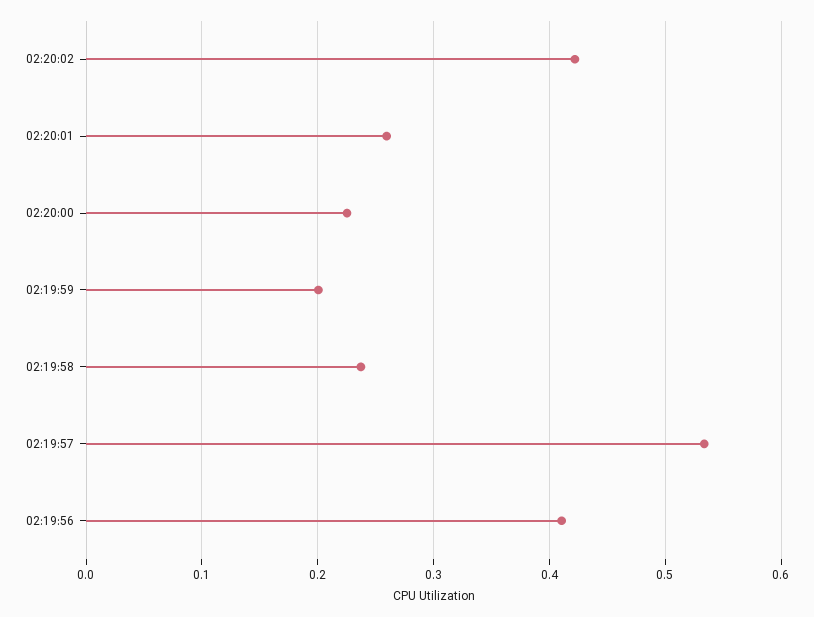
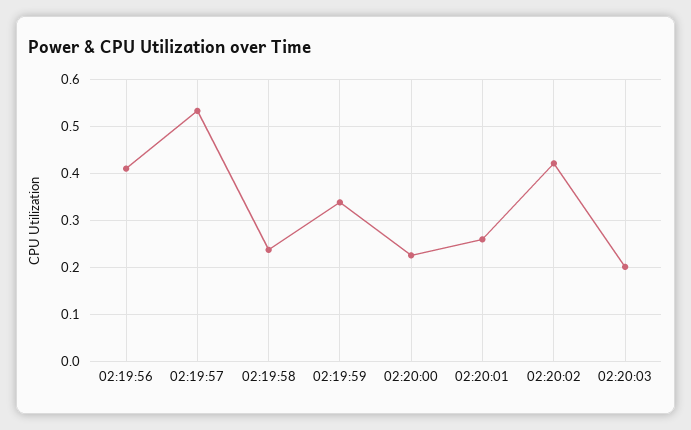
02:19:59: 0.2 -> 0.34
02:20:03: none -> 0.2

